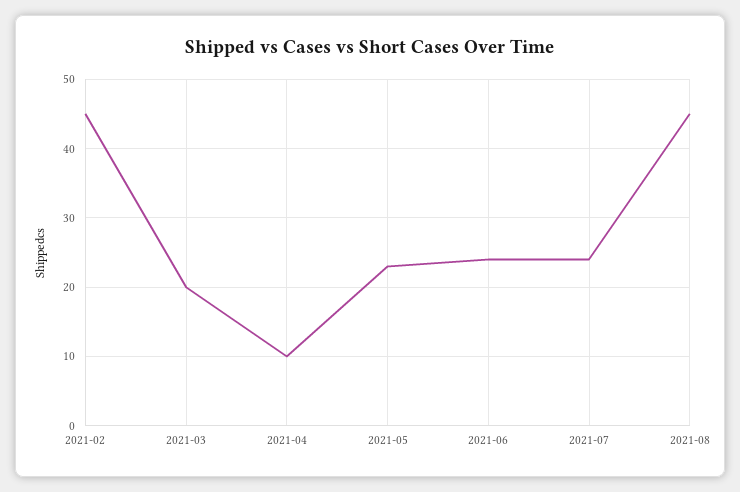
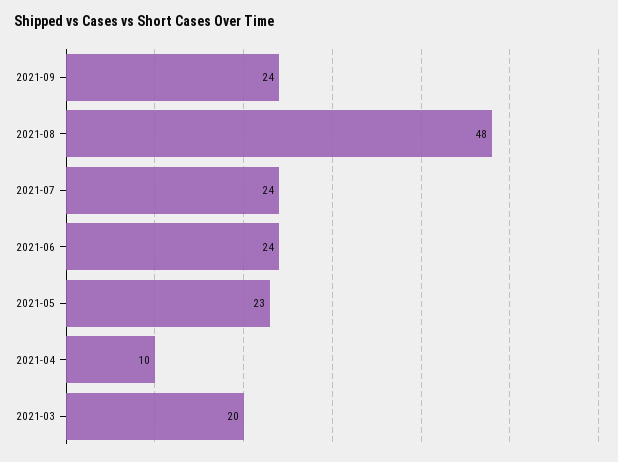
2021-02: 45 -> none
2021-08: 45 -> 48
2021-09: none -> 24

